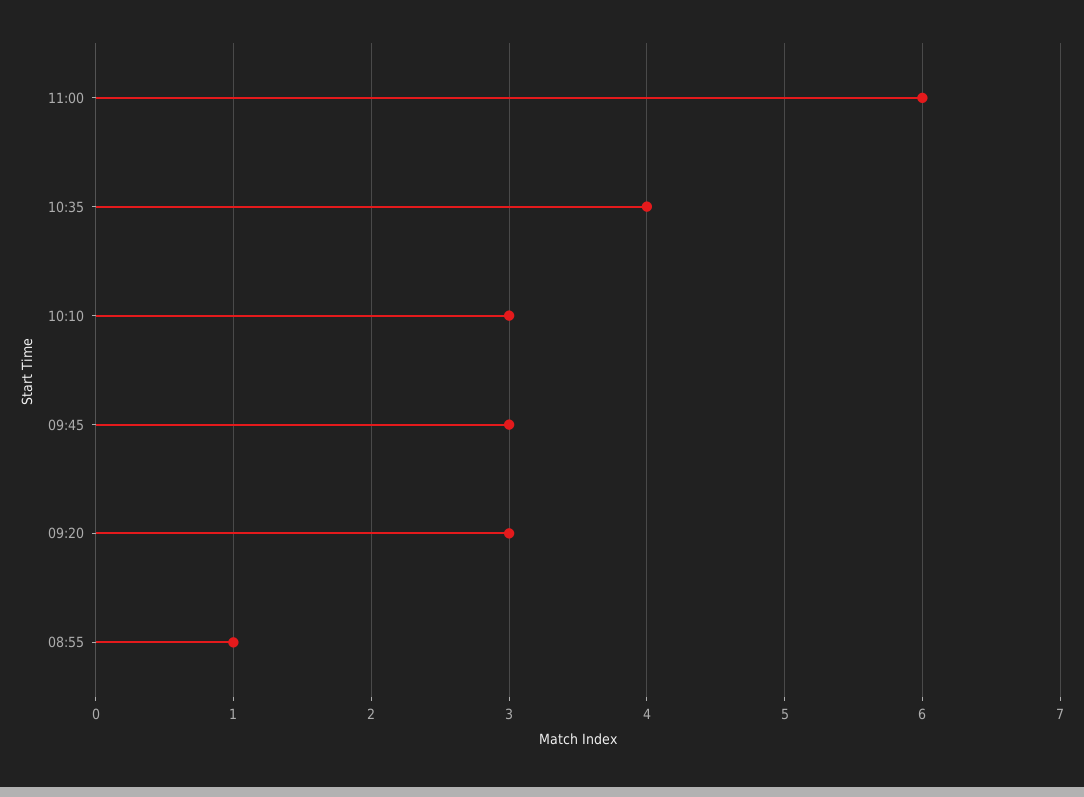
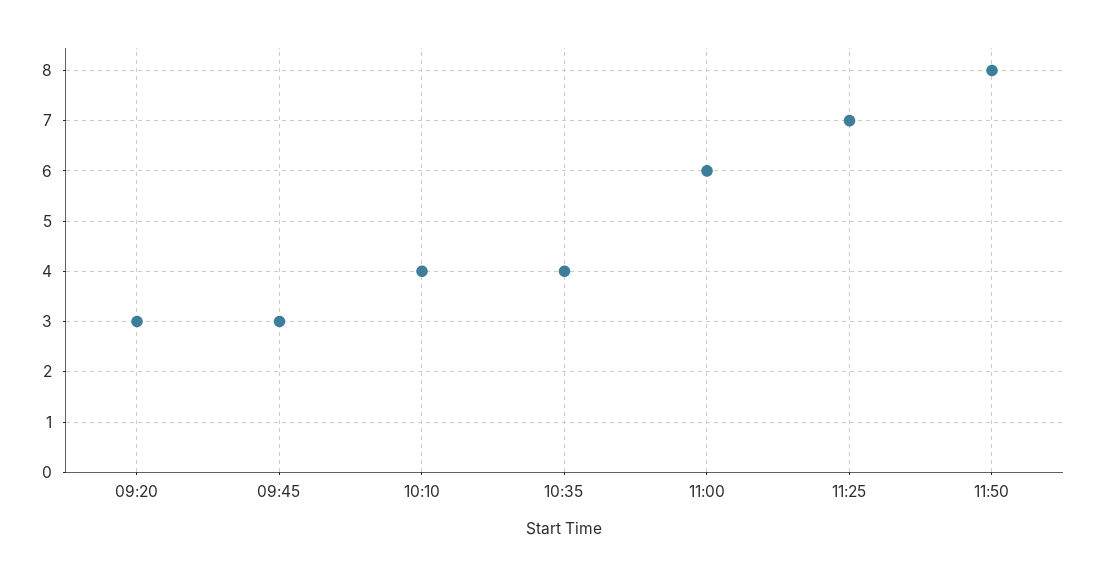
10:10: 3 -> 4
08:55: 1 -> none
11:25: none -> 7
11:50: none -> 8

